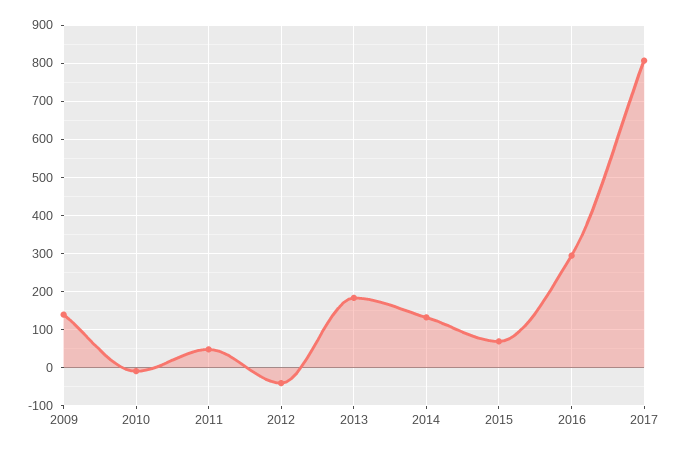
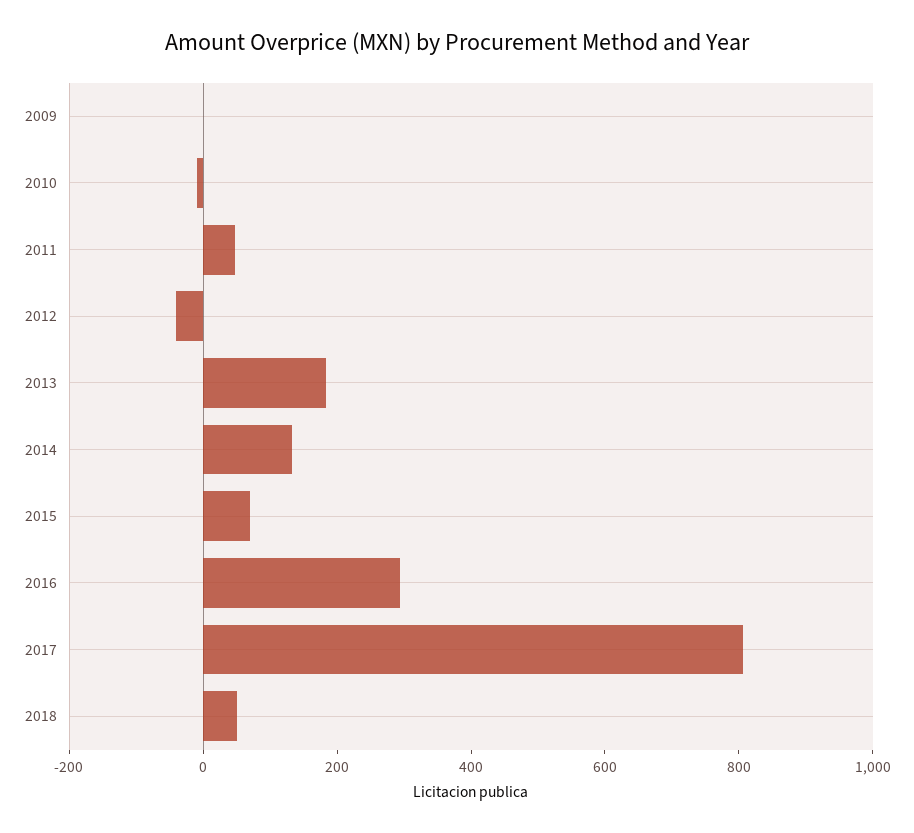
2009: 140 -> 0
2018: none -> 50

